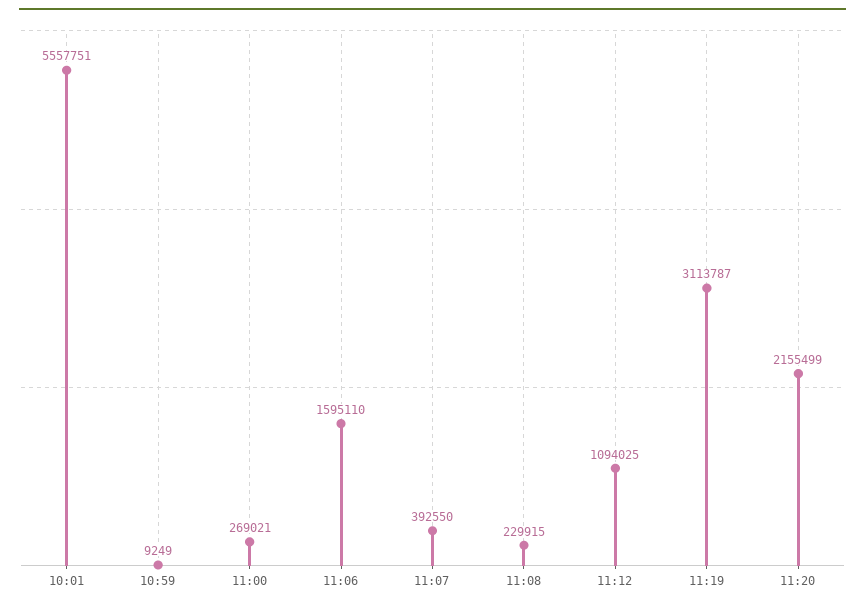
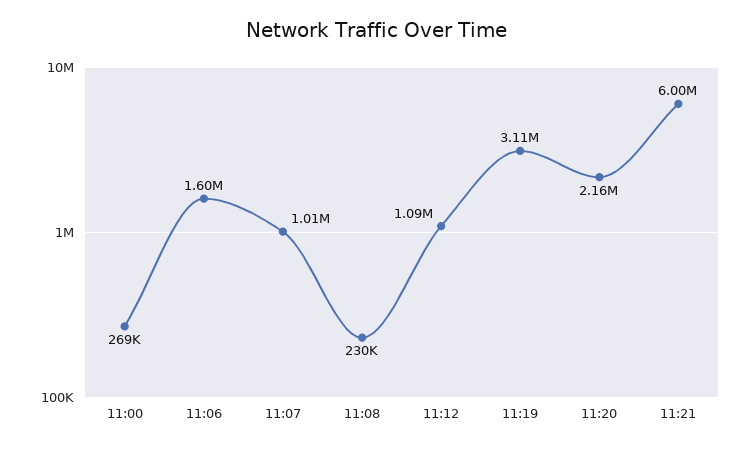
10:01: 5557751 -> none
10:59: 9249 -> none
11:07: 392550 -> 1010000
11:21: none -> 6000000

